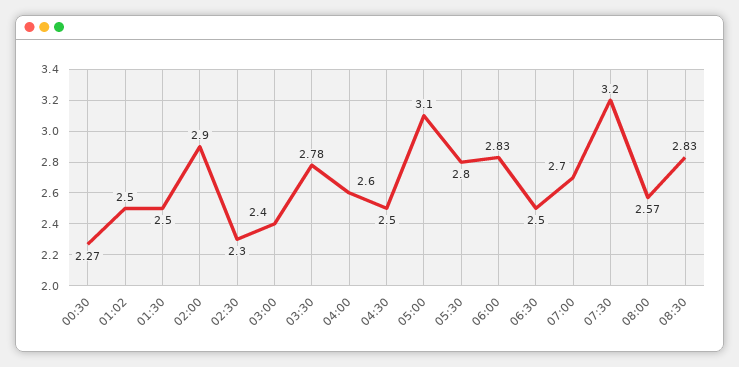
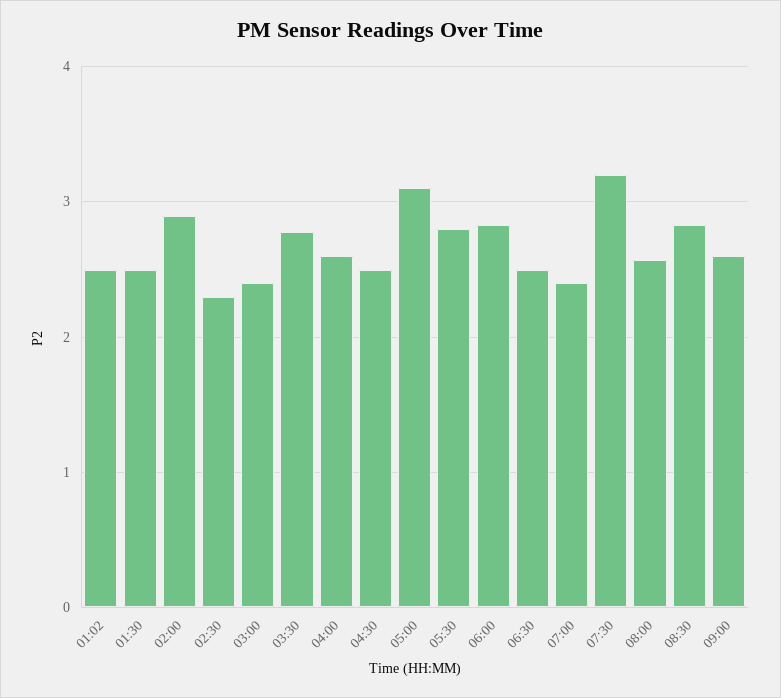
00:30: 2.27 -> none
07:00: 2.7 -> 2.4
09:00: none -> 2.6

